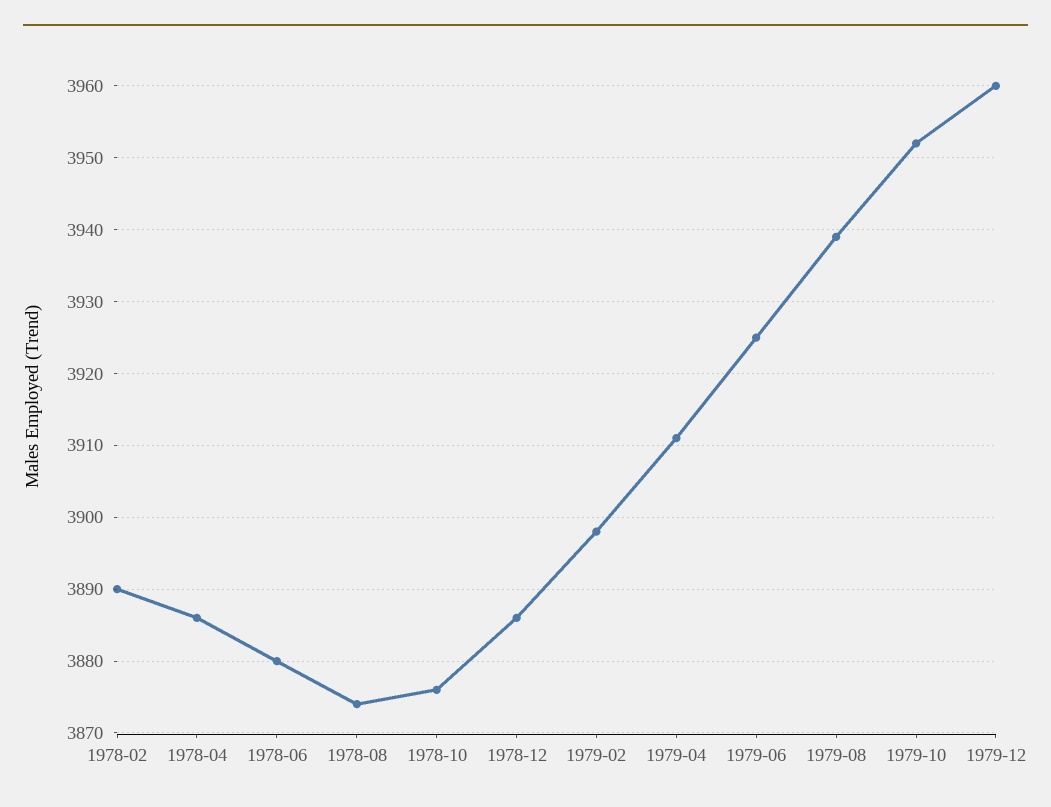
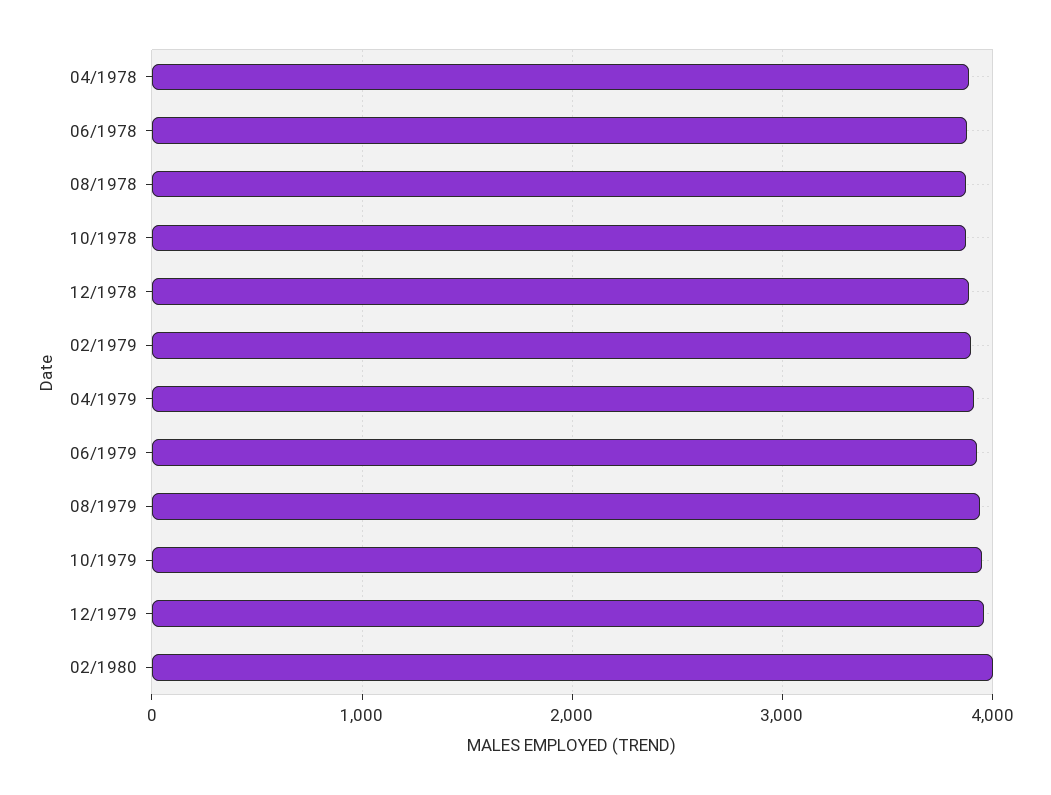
1978-02: 3890 -> none
02/1980: none -> 4000

